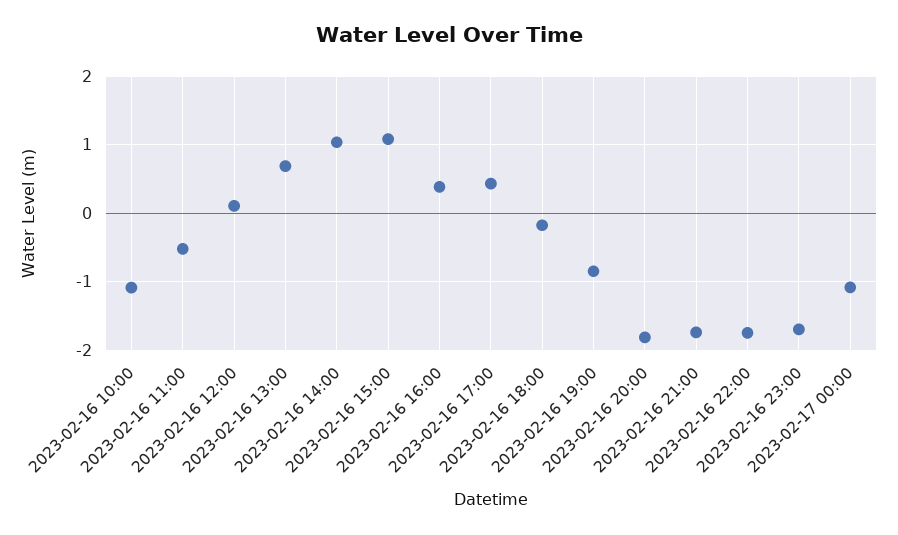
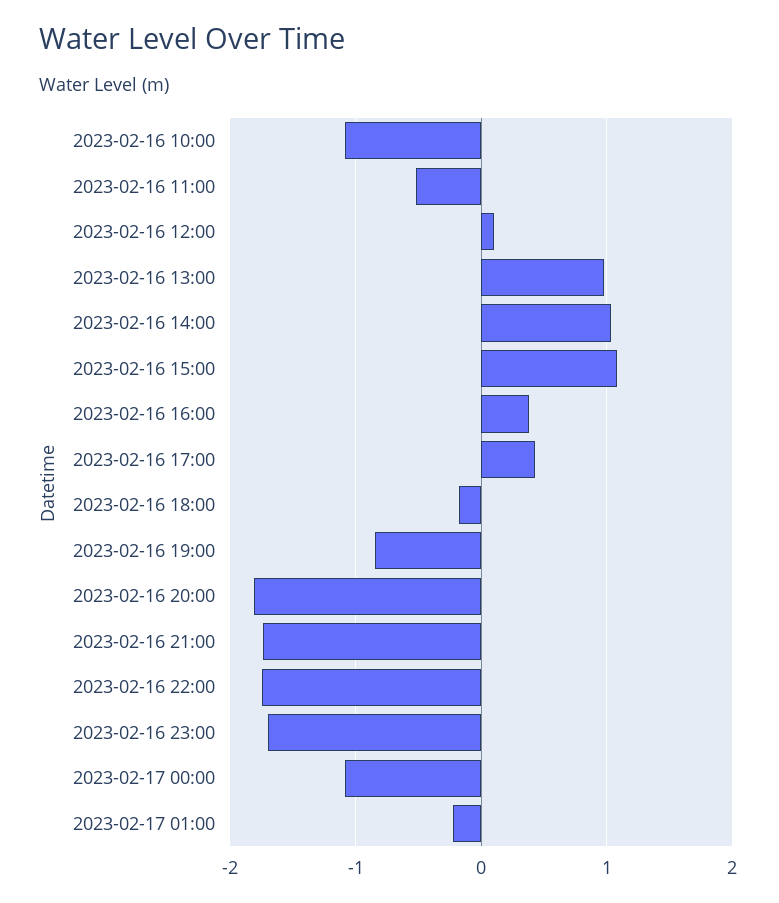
2023-02-16 13:00: 0.7 -> 1
2023-02-17 01:00: none -> -0.2

